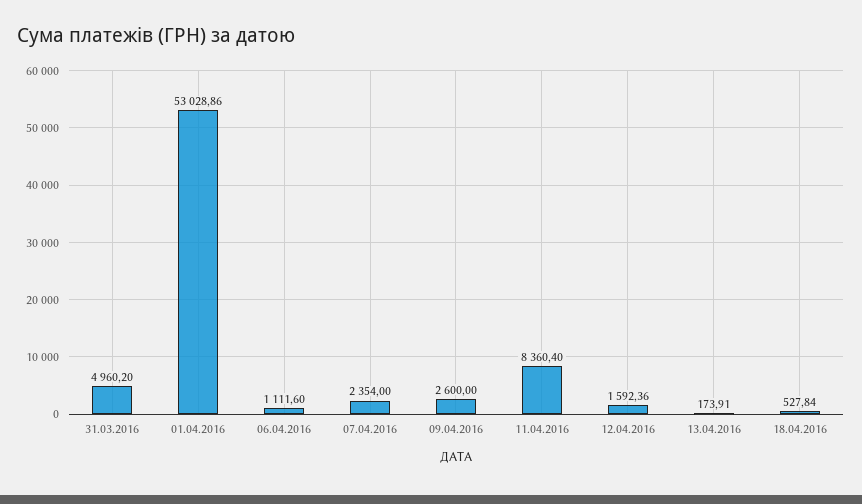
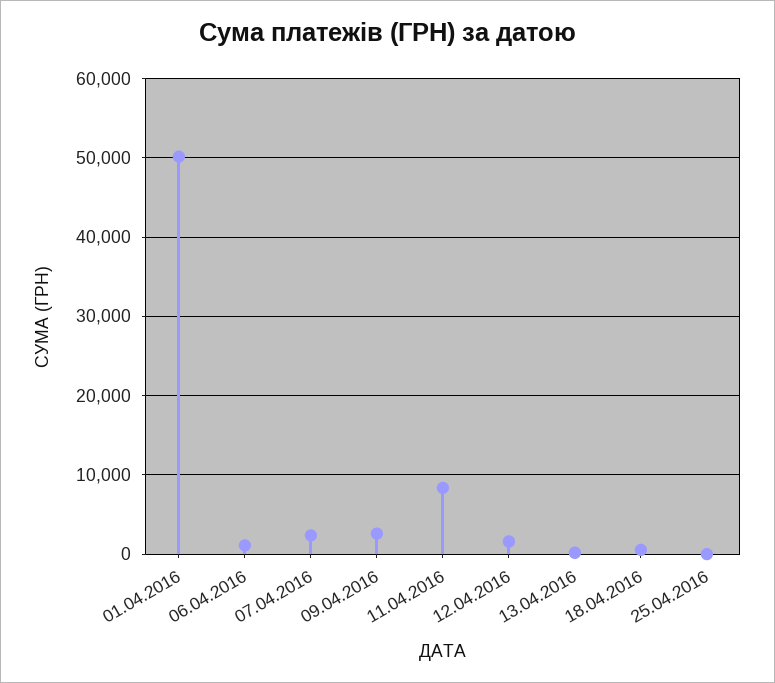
31.03.2016: 4960.2 -> none
01.04.2016: 53028.86 -> 50000
25.04.2016: none -> 0

